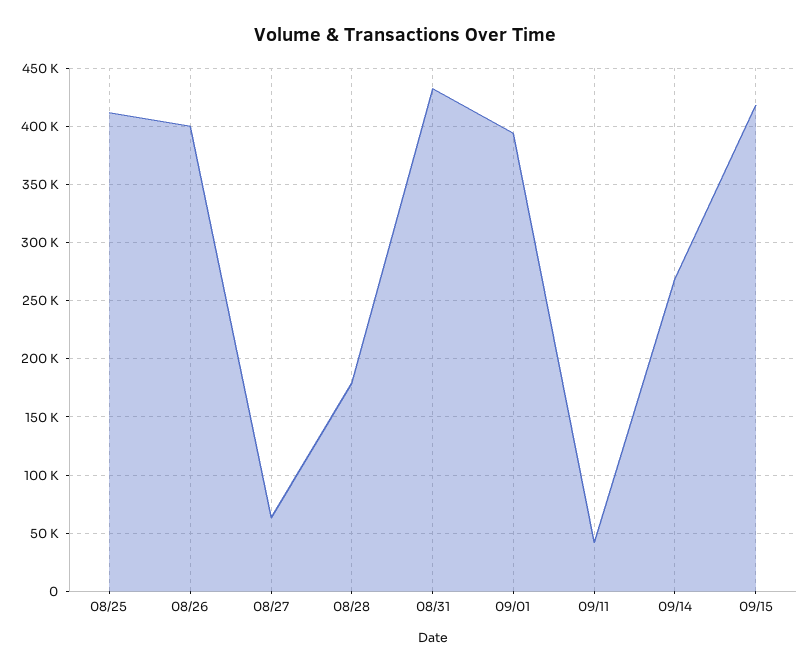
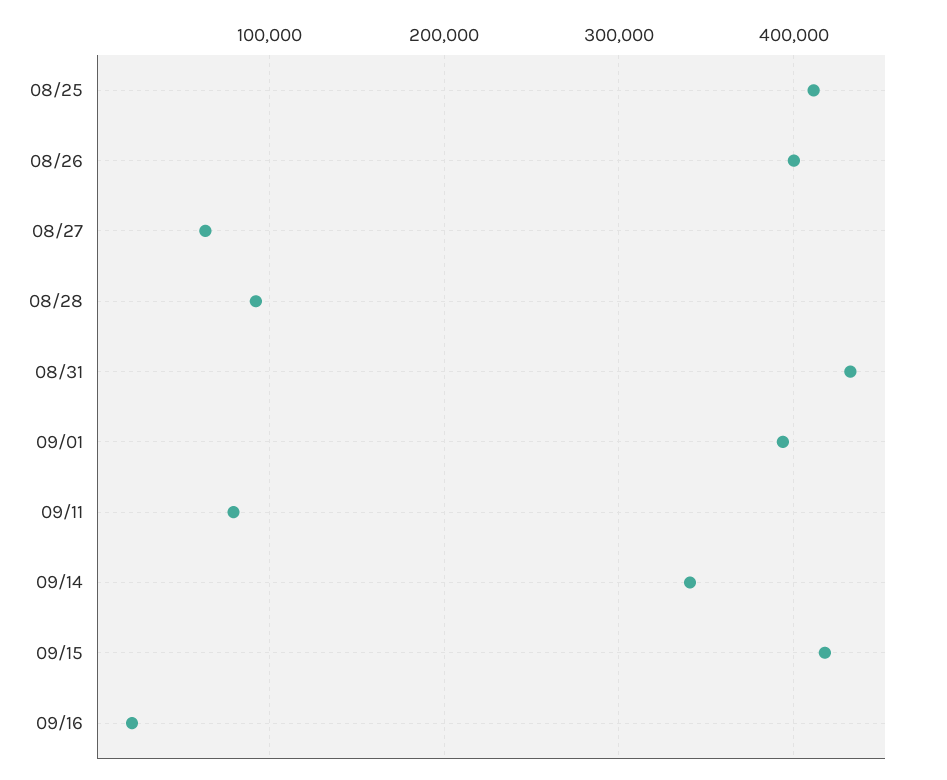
08/28: 180000 -> 90000
09/11: 40000 -> 80000
09/14: 270000 -> 340000
09/16: none -> 20000

